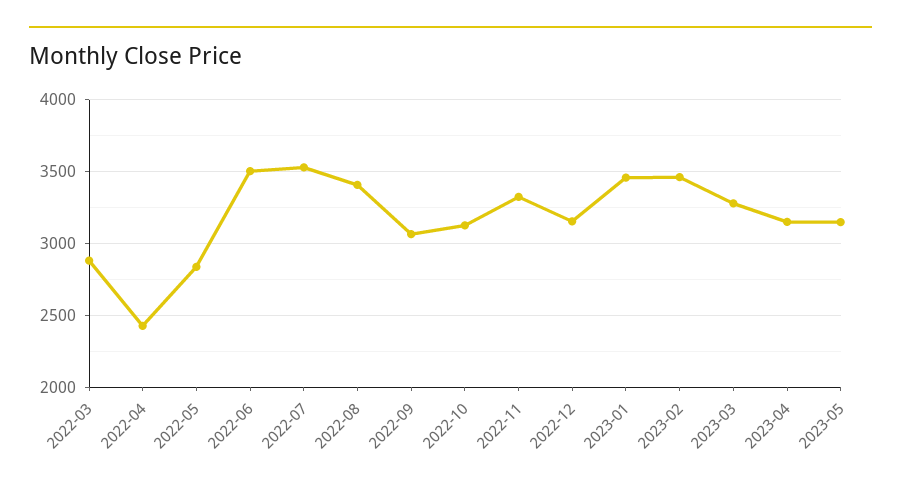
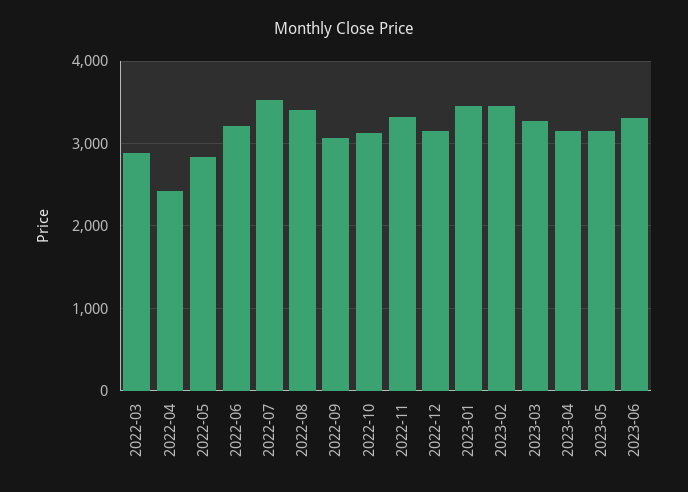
2022-06: 3500 -> 3200
2023-06: none -> 3300

